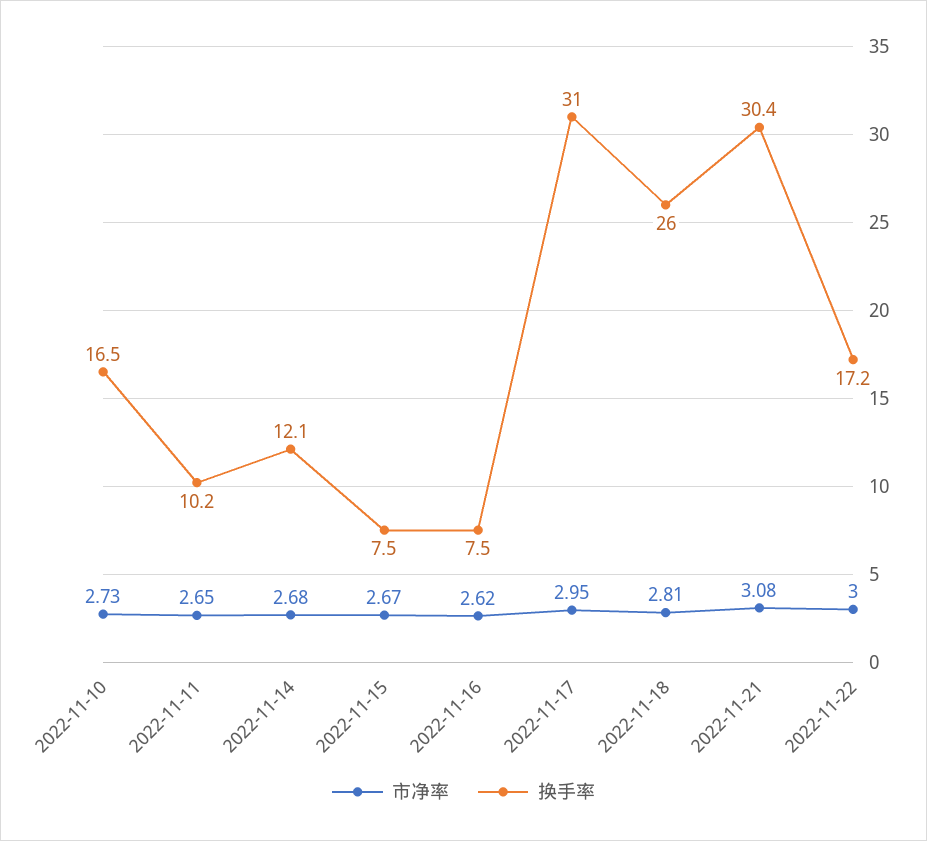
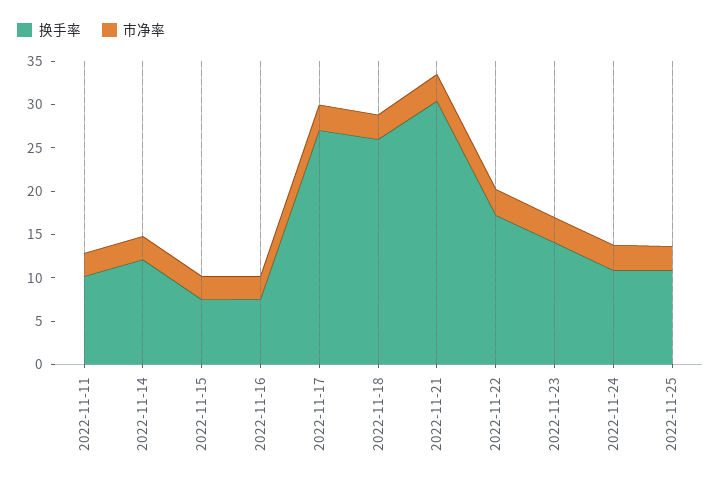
市净率, 2022-11-10: 2.73 -> none
换手率, 2022-11-10: 16.5 -> none
换手率, 2022-11-17: 31 -> 27
换手率, 2022-11-23: none -> 14
市净率, 2022-11-23: none -> 3
换手率, 2022-11-24: none -> 11
市净率, 2022-11-24: none -> 3
换手率, 2022-11-25: none -> 11
市净率, 2022-11-25: none -> 3

